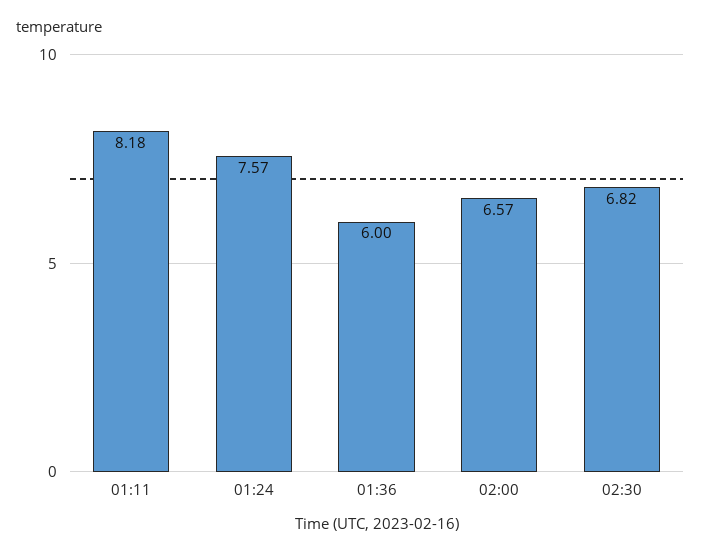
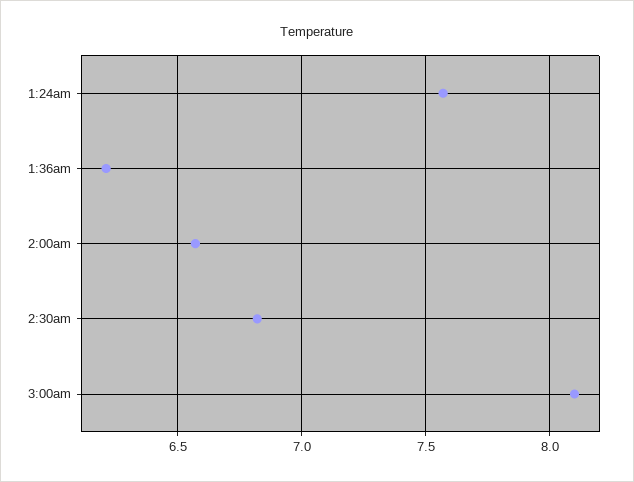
01:11: 8.18 -> none
01:36: 6 -> 6.2
3:00am: none -> 8.1

